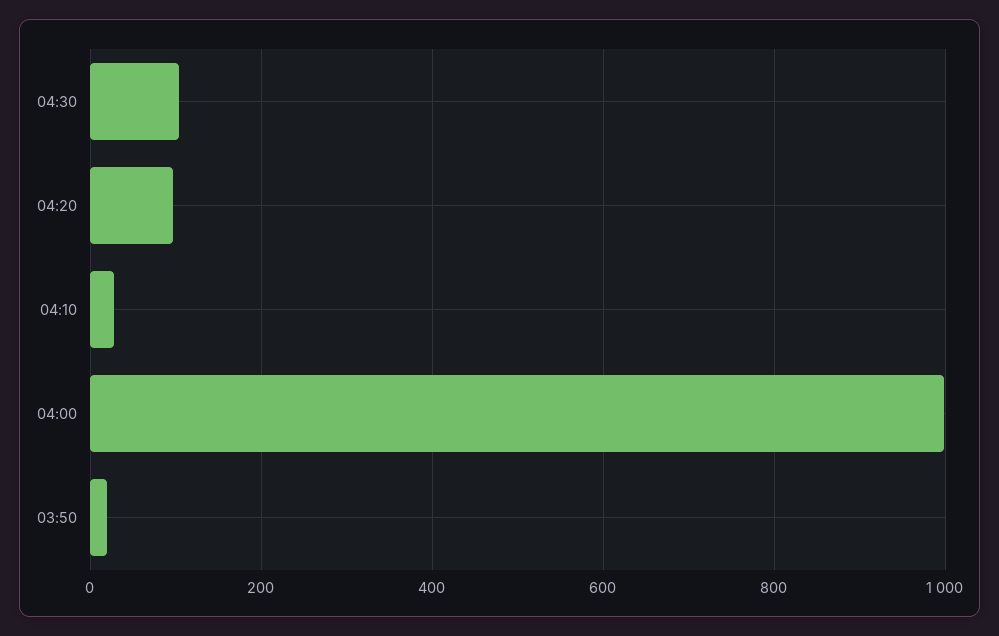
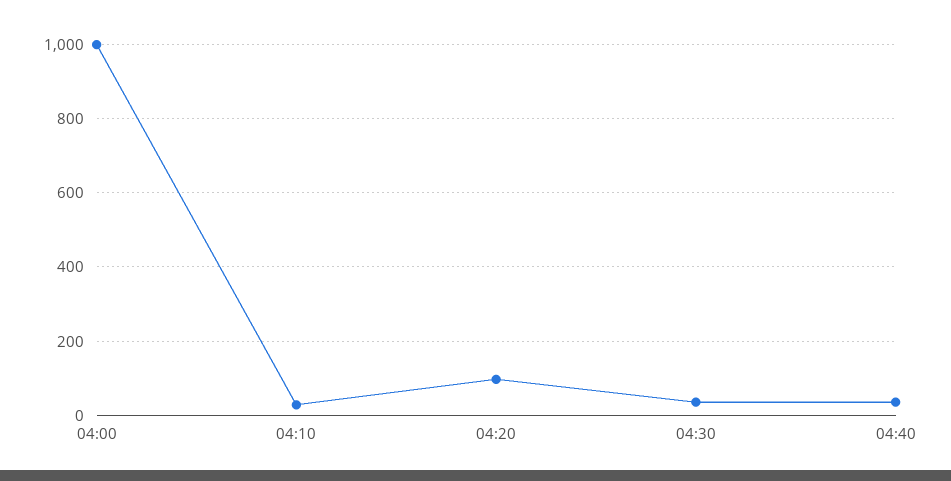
04:30: 100 -> 40
03:50: 20 -> none
04:40: none -> 40

